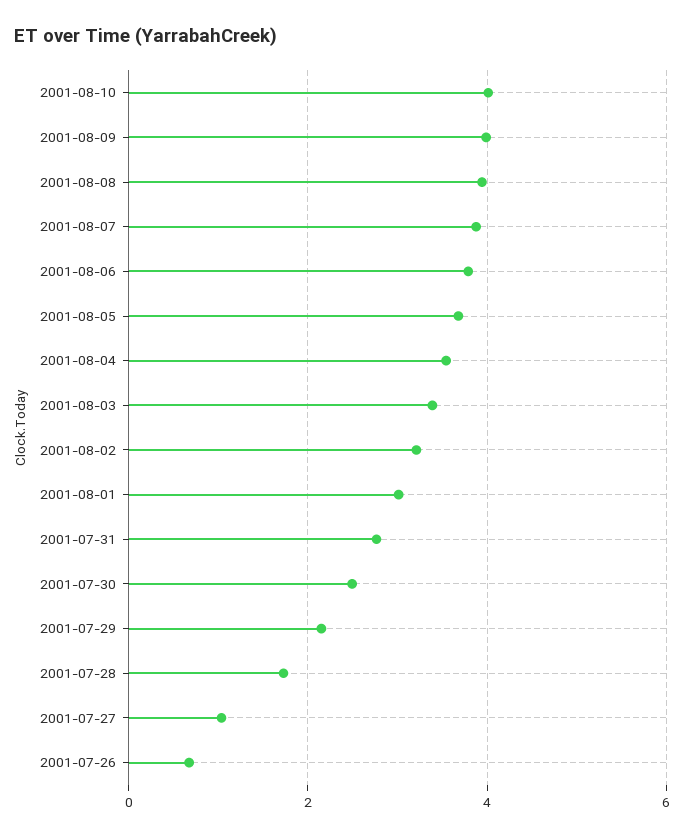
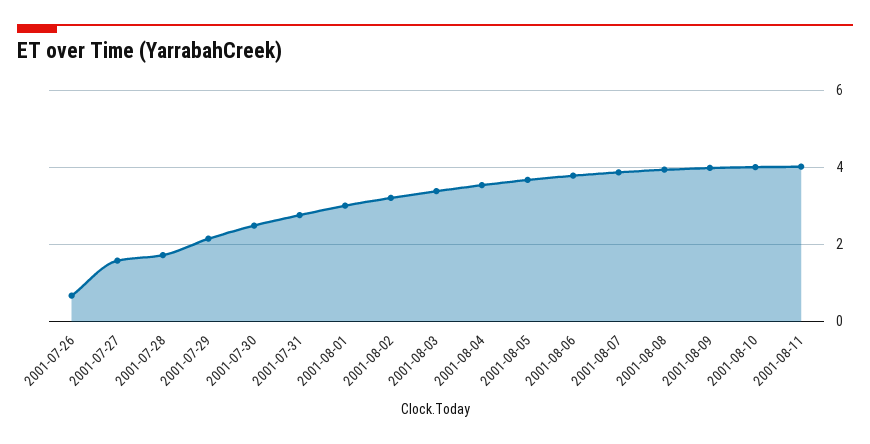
2001-07-27: 1 -> 1.6
2001-08-11: none -> 4

